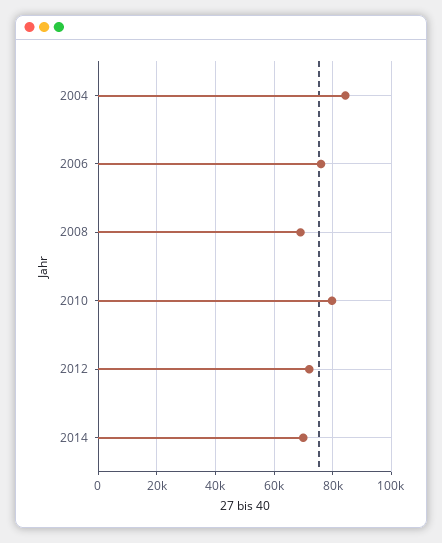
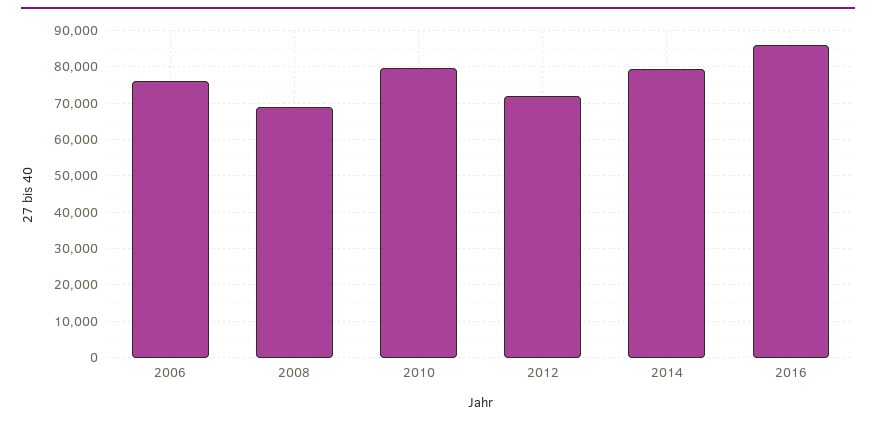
2004: 85000 -> none
2014: 70000 -> 80000
2016: none -> 86000

